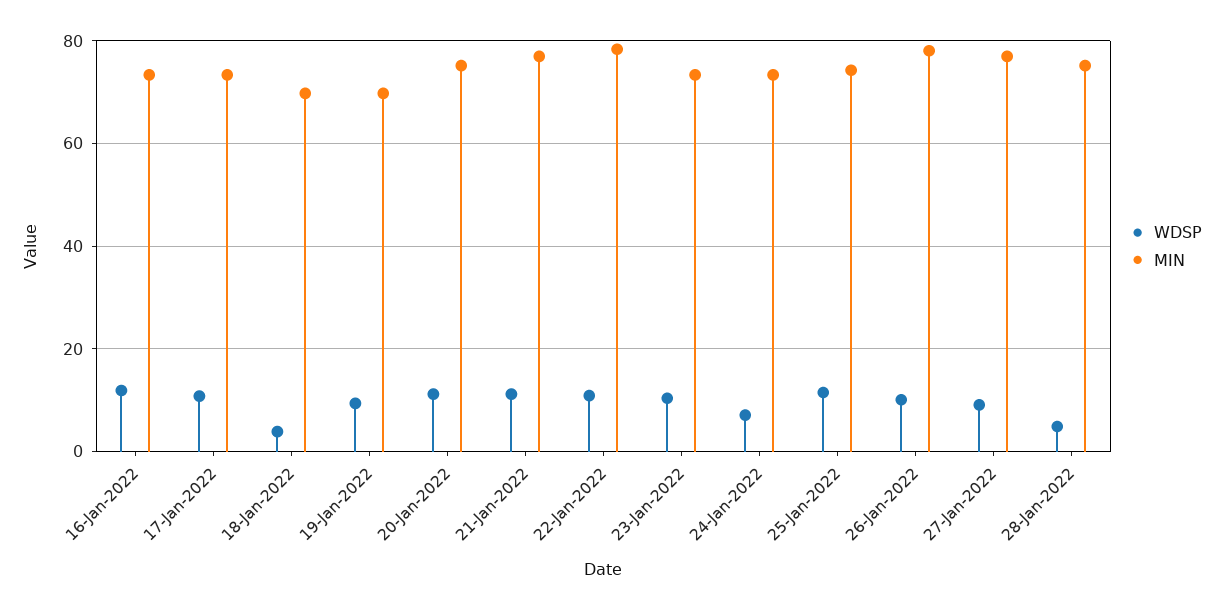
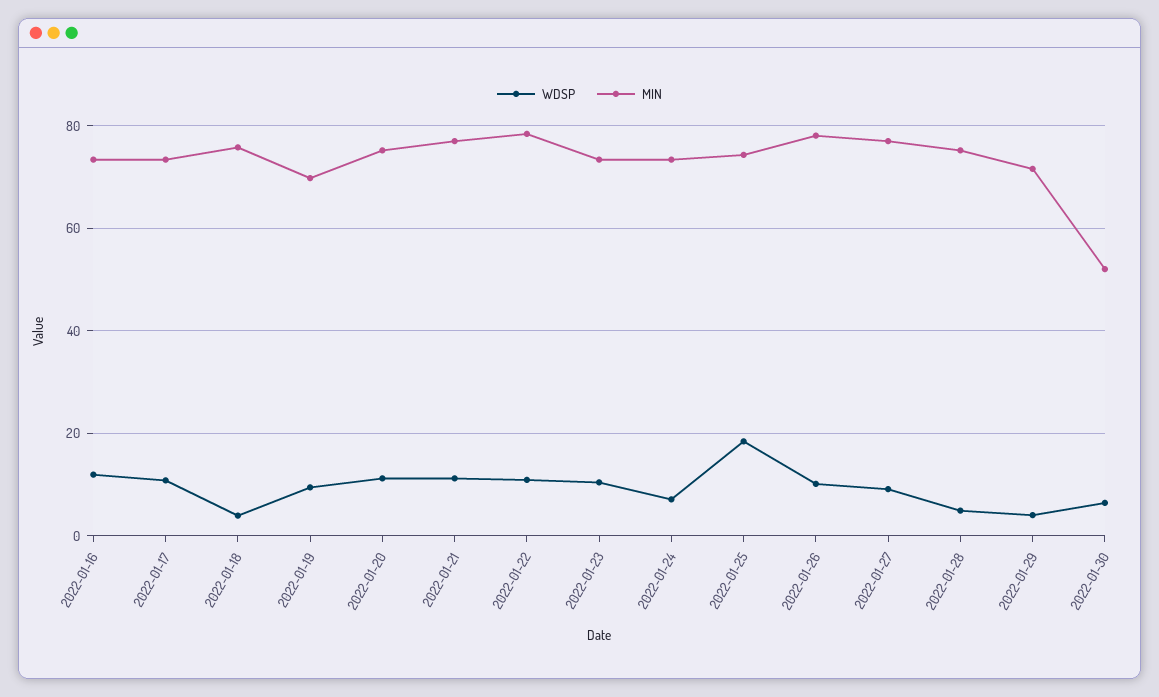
MIN, 18-Jan-2022: 70 -> 76
WDSP, 25-Jan-2022: 12 -> 18
WDSP, 2022-01-29: none -> 4
MIN, 2022-01-29: none -> 72
WDSP, 2022-01-30: none -> 6
MIN, 2022-01-30: none -> 52

